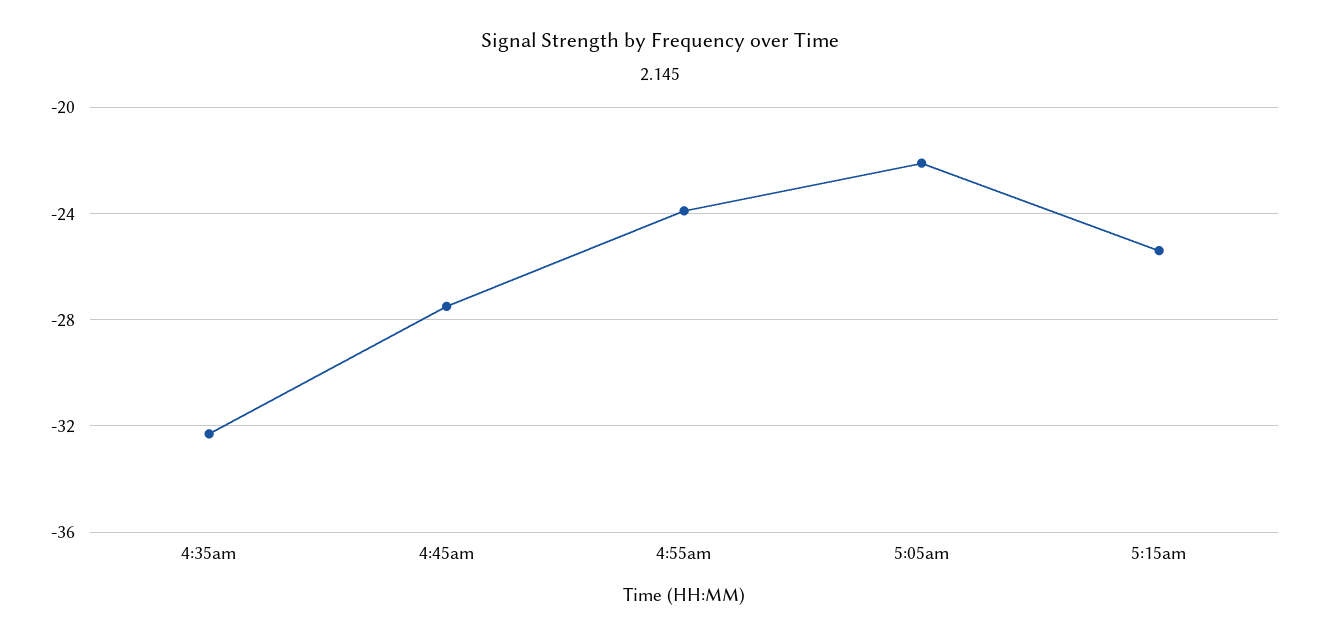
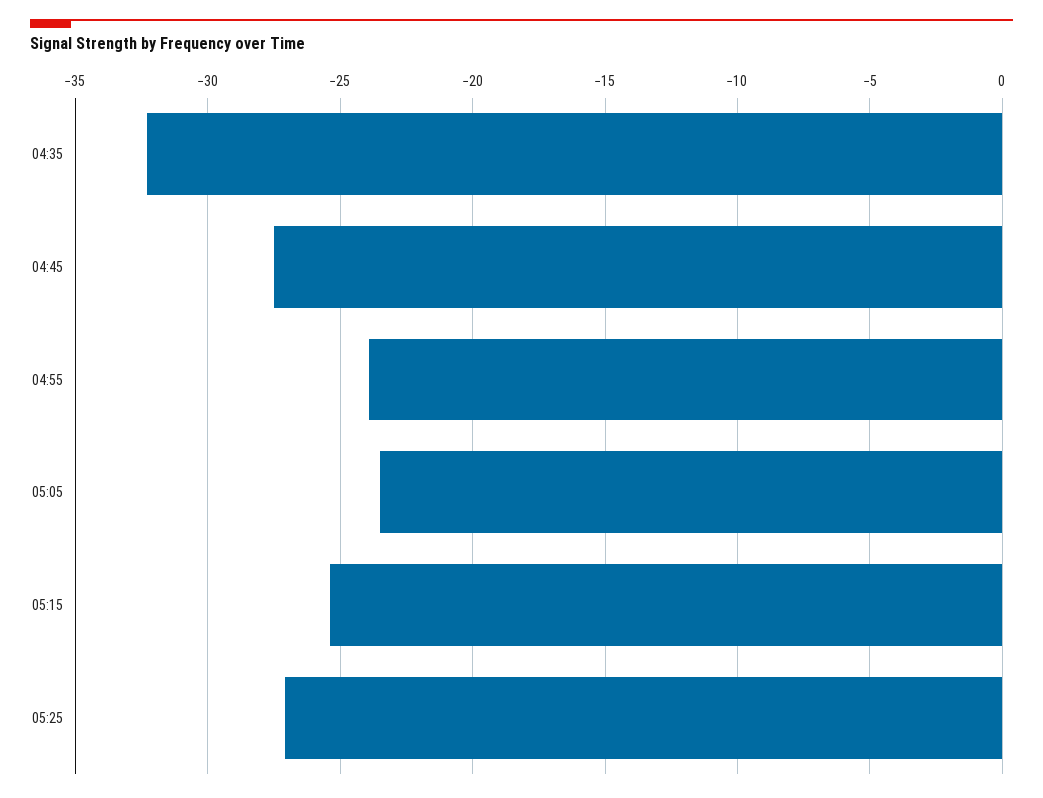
5:05am: -22 -> -23.5
05:25: none -> -27

